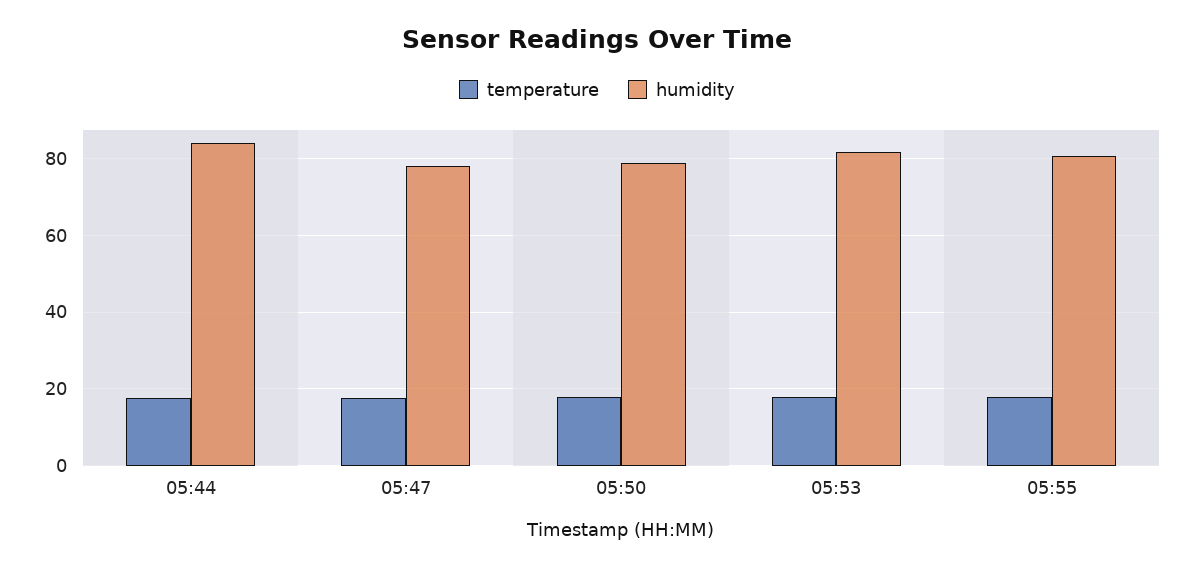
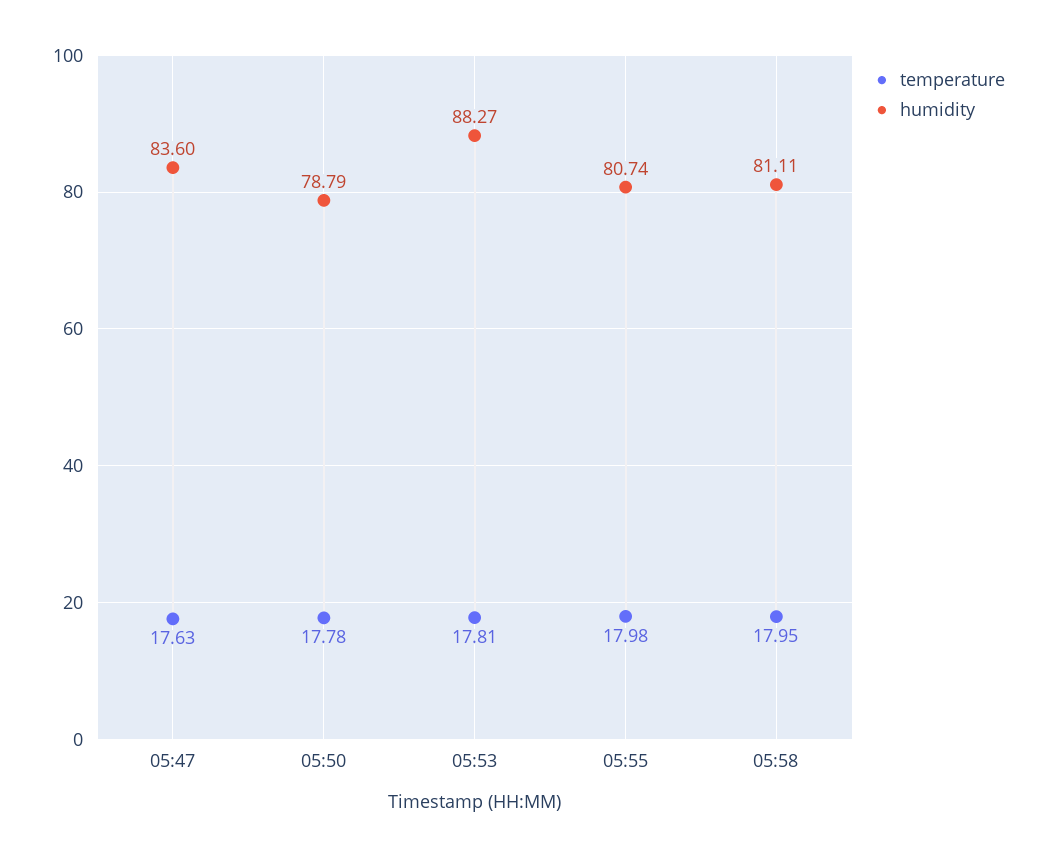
temperature, 05:44: 18 -> none
humidity, 05:44: 84 -> none
humidity, 05:47: 78 -> 83.6
humidity, 05:53: 82 -> 88.27
temperature, 05:58: none -> 17.95
humidity, 05:58: none -> 81.11

